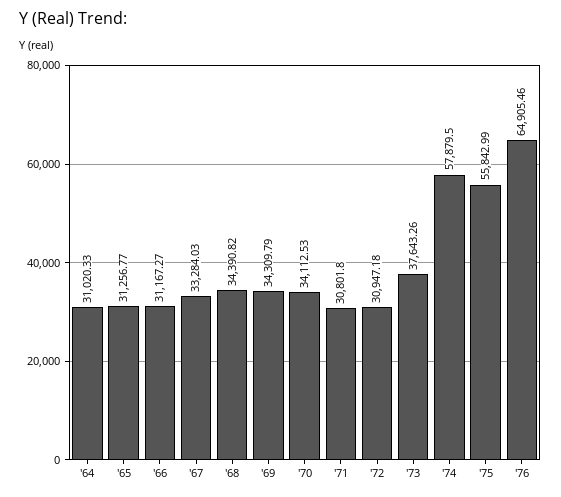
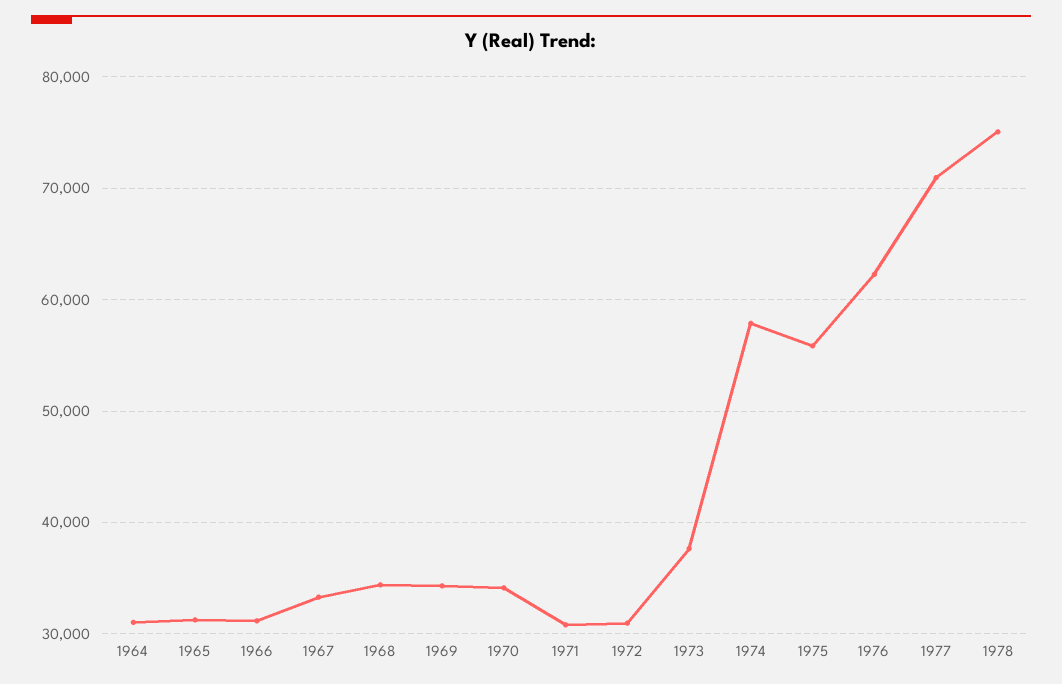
'76: 64905.46 -> 62000
1977: none -> 71000
1978: none -> 75000

